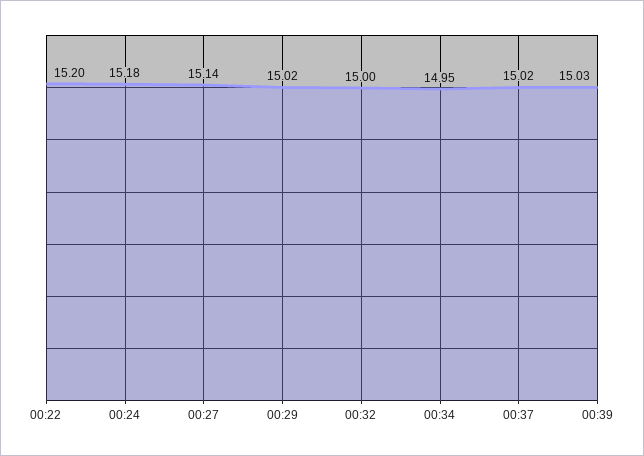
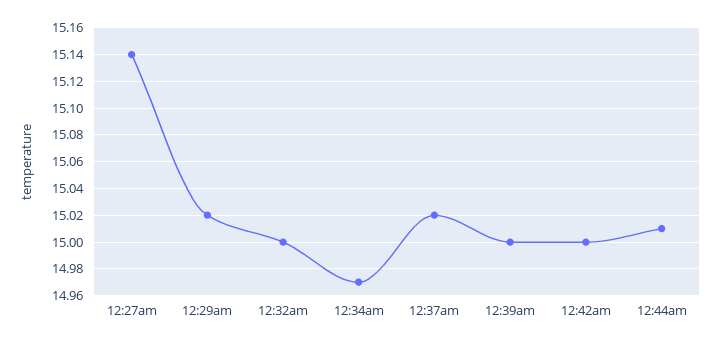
00:22: 15.2 -> none
00:24: 15.18 -> none
00:34: 14.95 -> 14.97
00:39: 15.03 -> 15
12:42am: none -> 15
12:44am: none -> 15.01

